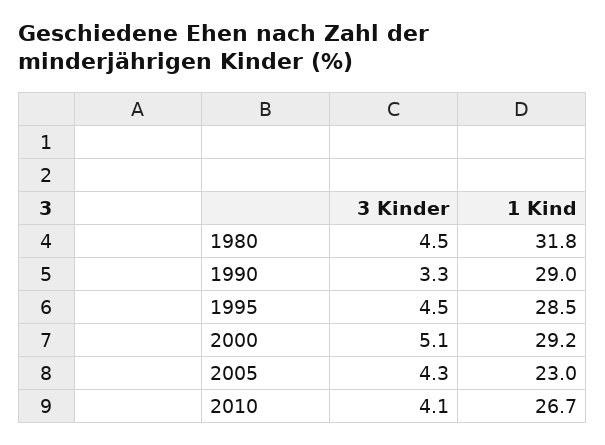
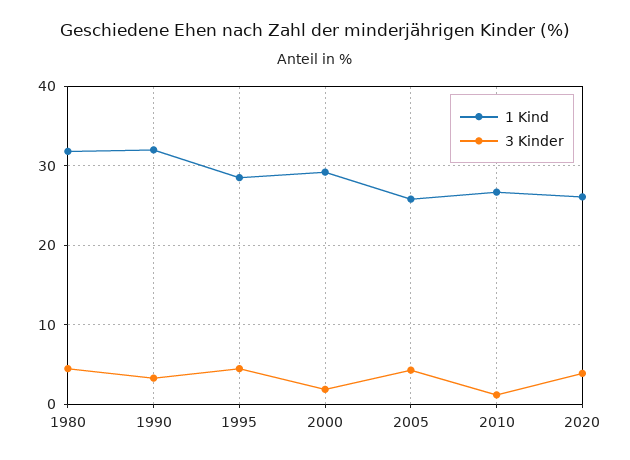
1 Kind, 1990: 29 -> 32
3 Kinder, 2000: 5.1 -> 2
1 Kind, 2005: 23 -> 26
3 Kinder, 2010: 4.1 -> 1
1 Kind, 2020: none -> 26
3 Kinder, 2020: none -> 4

